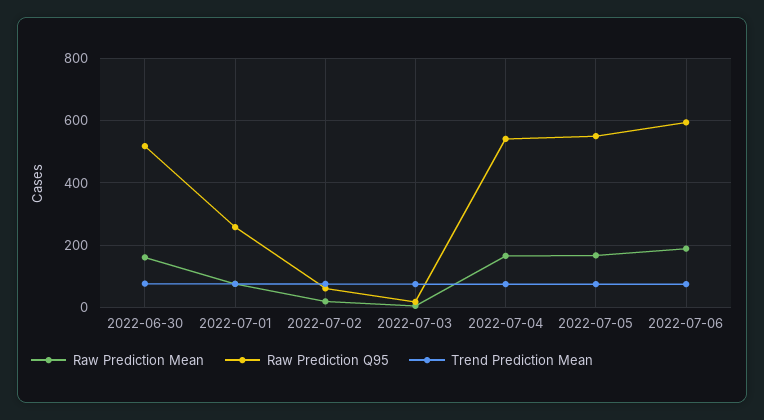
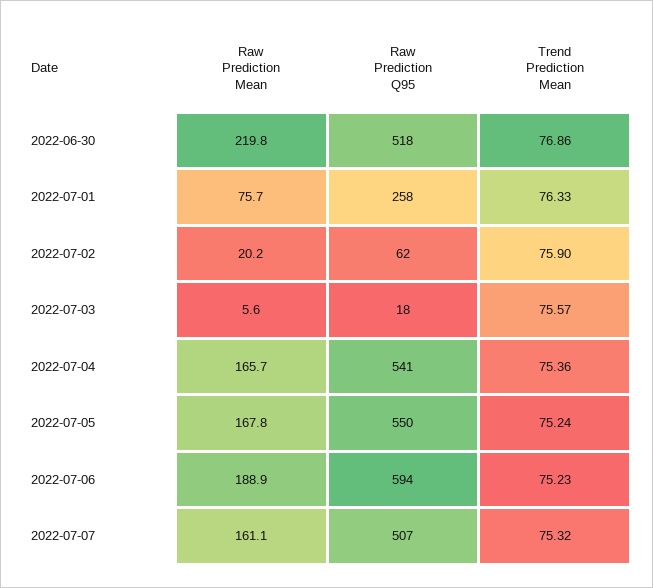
Raw Prediction Mean, 2022-06-30: 160 -> 219.8
Raw Prediction Mean, 2022-07-07: none -> 161.1
Raw Prediction Q95, 2022-07-07: none -> 507
Trend Prediction Mean, 2022-07-07: none -> 75.32

